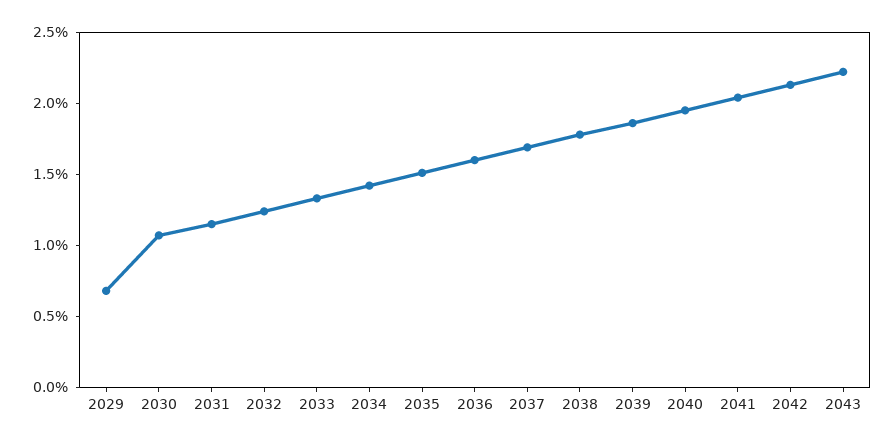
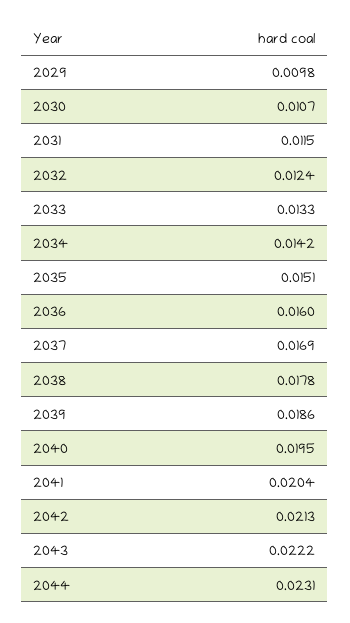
2029: 0.007 -> 0.0098
2044: none -> 0.0231

